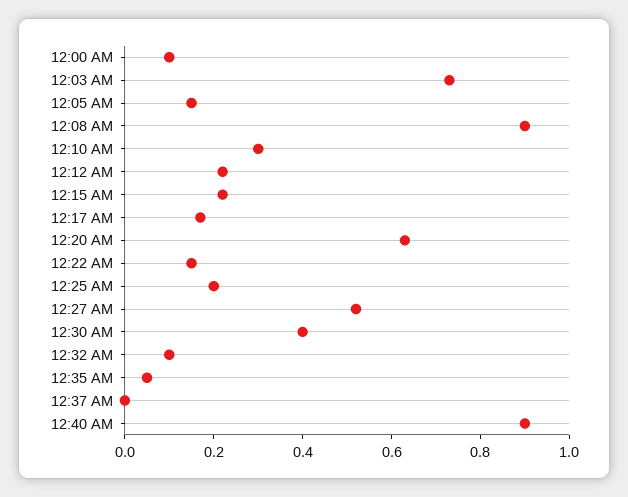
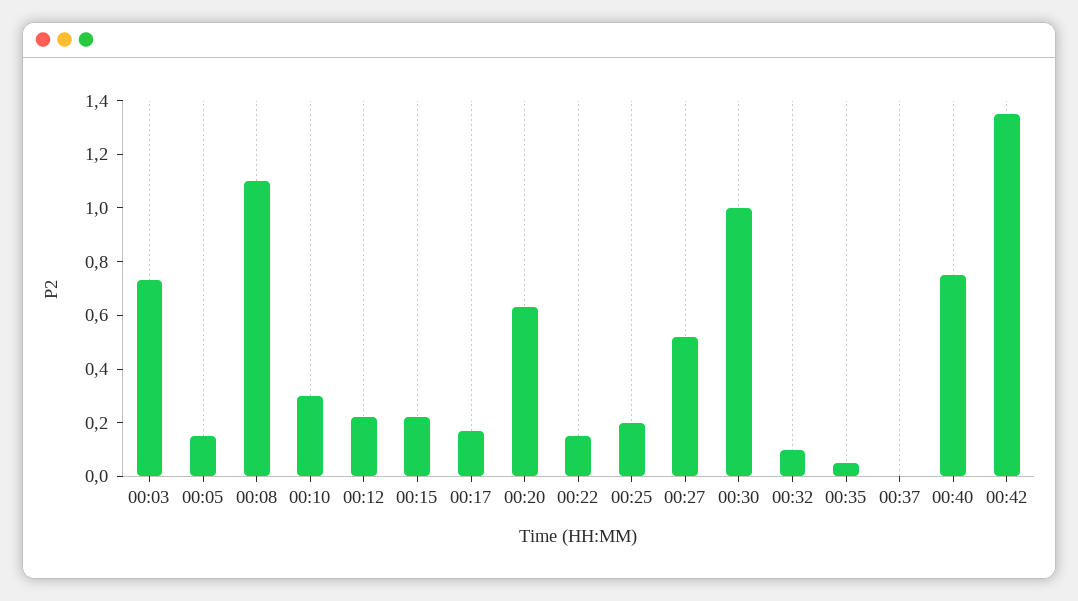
12:00 AM: 0.1 -> none
12:08 AM: 0.9 -> 1.1
12:30 AM: 0.4 -> 1
12:40 AM: 0.9 -> 0.75
00:42: none -> 1.35

